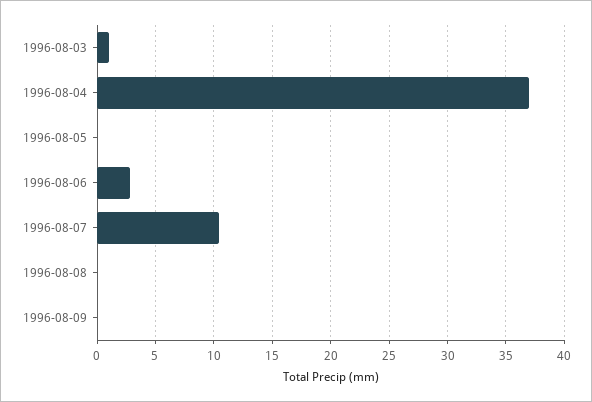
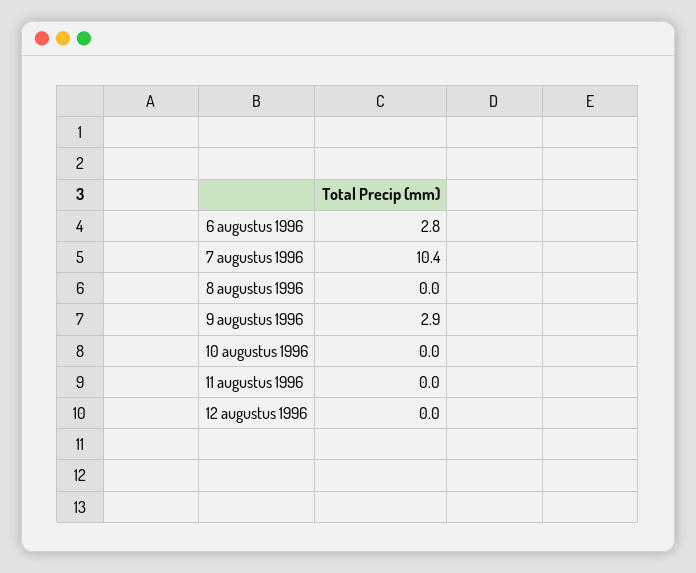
1996-08-03: 1 -> none
1996-08-04: 37 -> none
1996-08-05: 0 -> none
1996-08-09: 0 -> 2.9
10 augustus 1996: none -> 0
11 augustus 1996: none -> 0
12 augustus 1996: none -> 0

